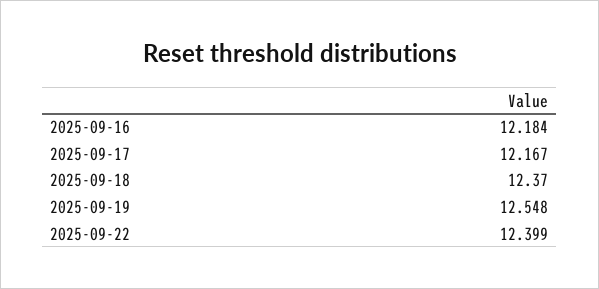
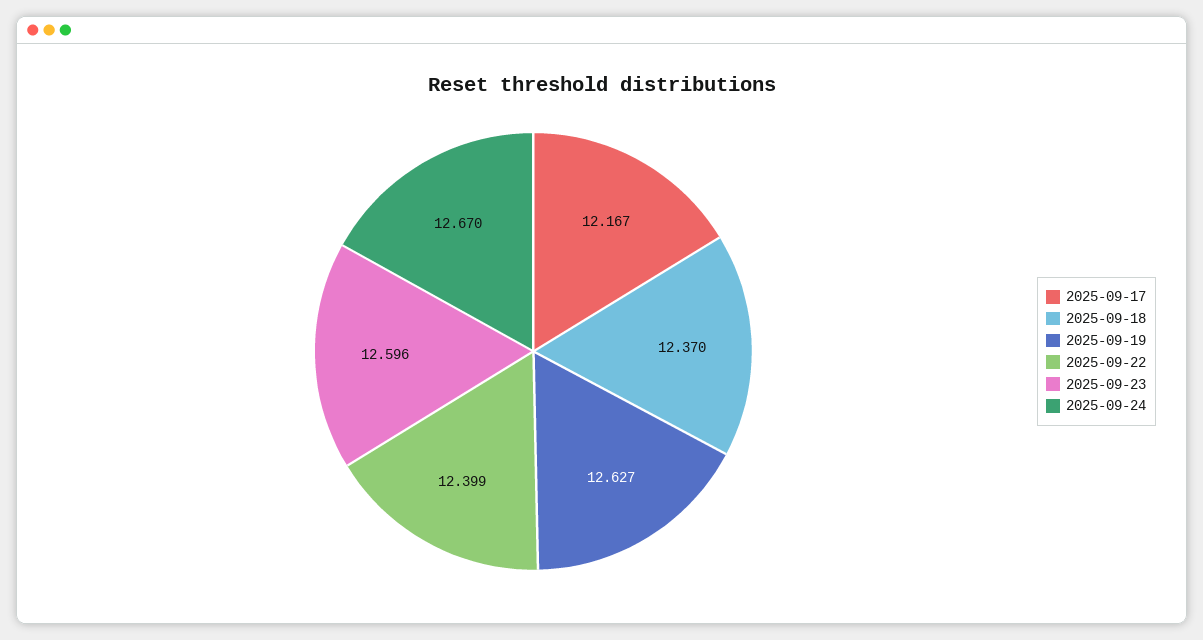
2025-09-16: 12.184 -> none
2025-09-19: 12.548 -> 12.627
2025-09-23: none -> 12.596
2025-09-24: none -> 12.67

